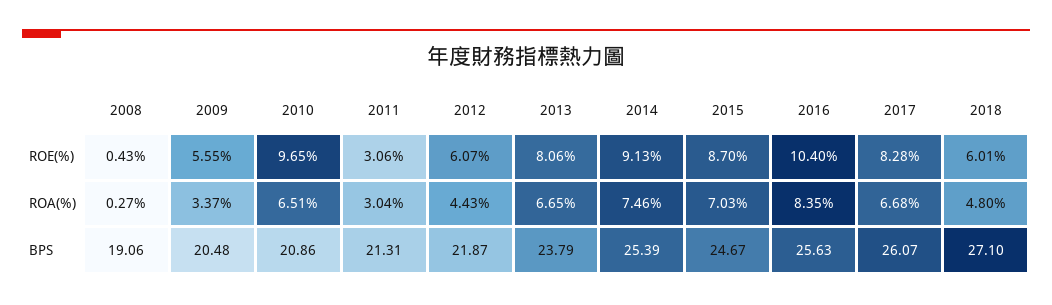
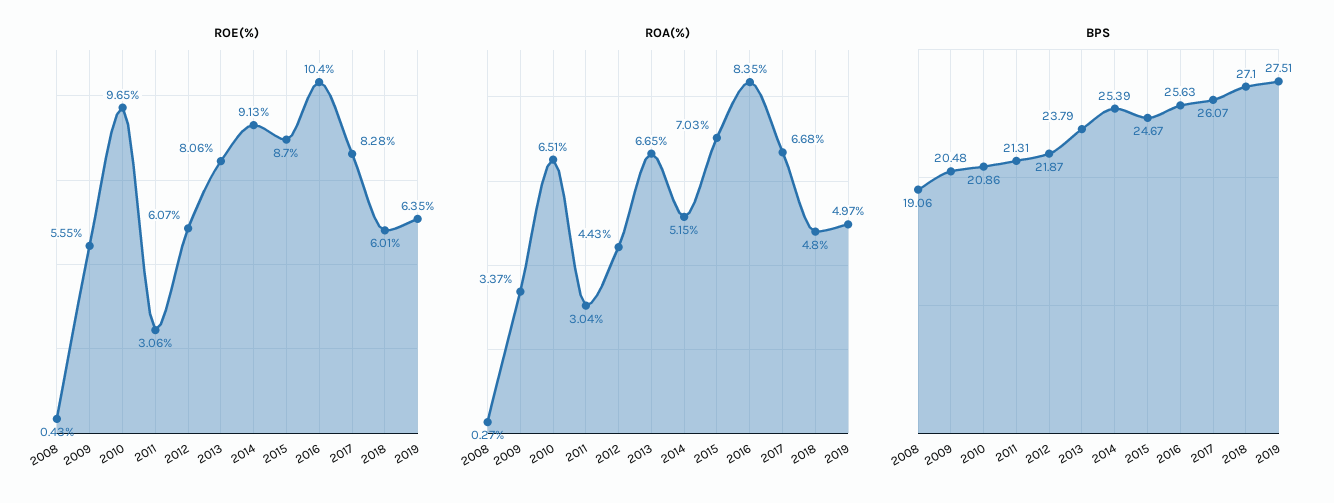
ROA(%), 2014: 7.46 -> 5.15
ROE(%), 2019: none -> 6.35
ROA(%), 2019: none -> 4.97
BPS, 2019: none -> 27.51

